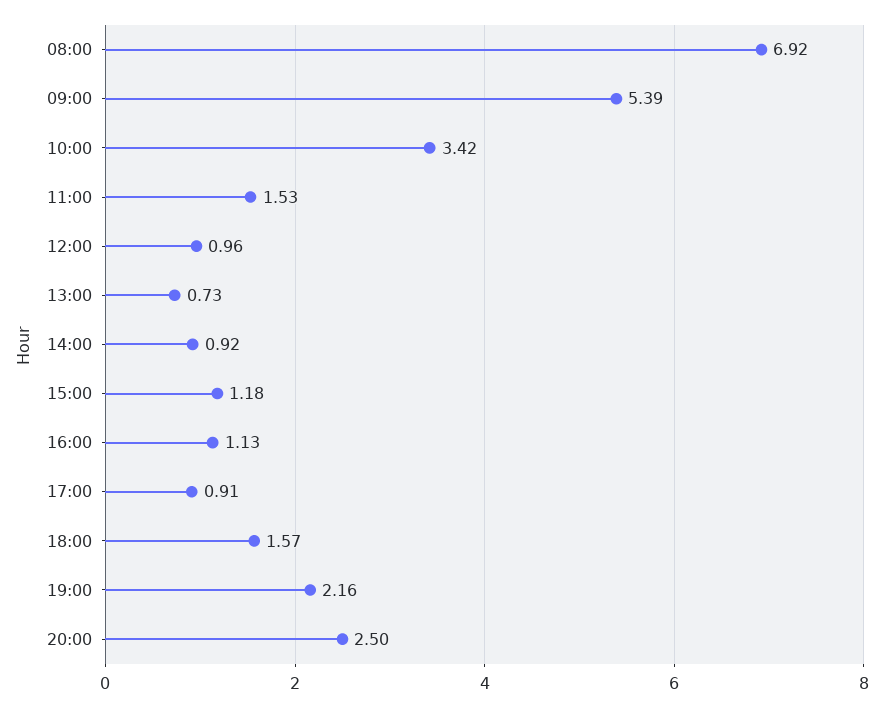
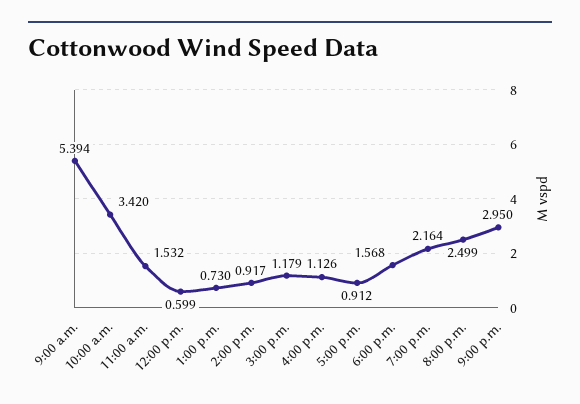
08:00: 6.92 -> none
12:00: 0.96 -> 0.599
9:00 p.m.: none -> 2.95

